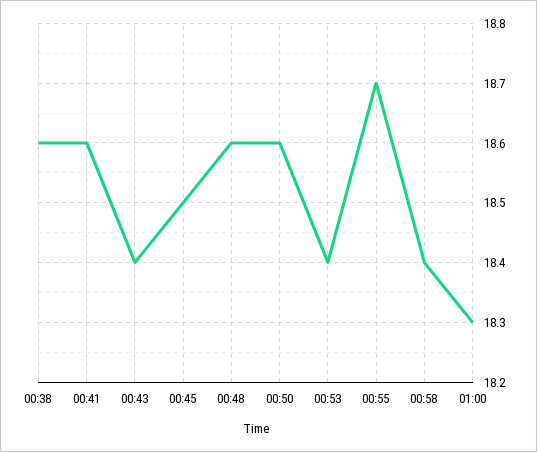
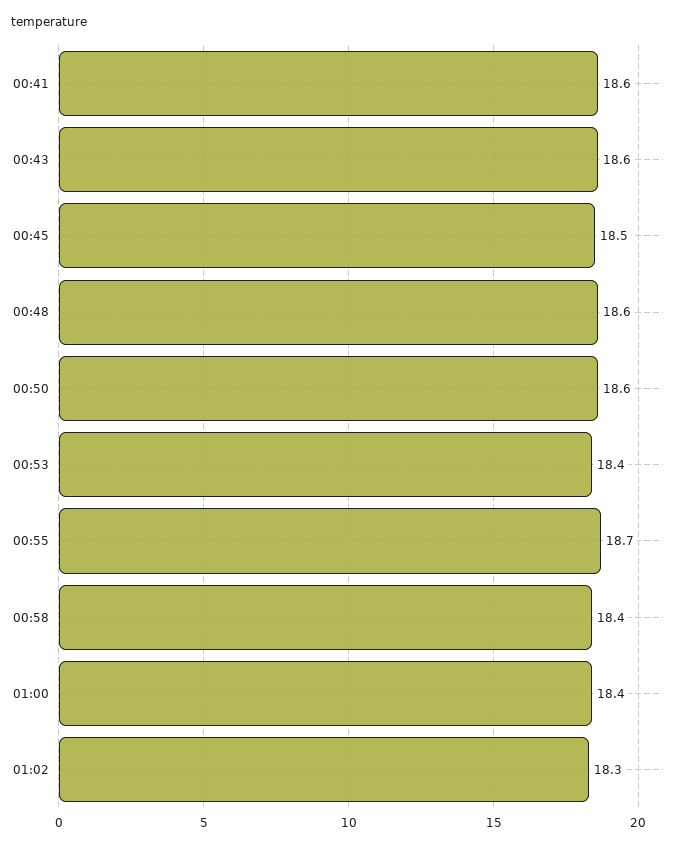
00:38: 18.6 -> none
00:43: 18.4 -> 18.6
01:00: 18.3 -> 18.4
01:02: none -> 18.3

